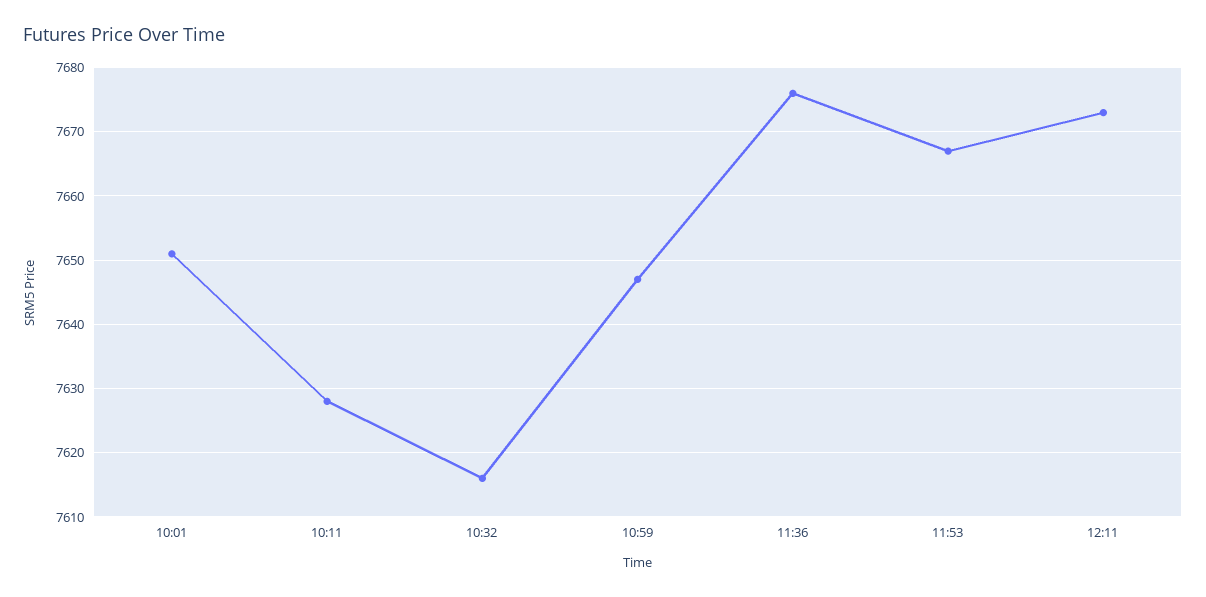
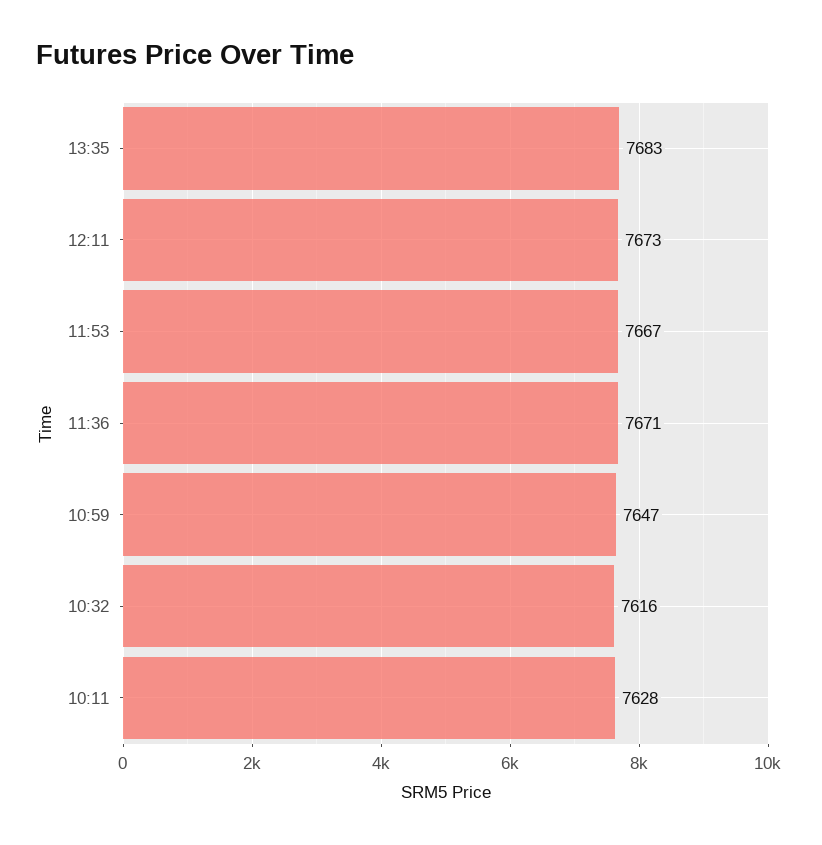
10:01: 7651 -> none
11:36: 7676 -> 7671
13:35: none -> 7683

